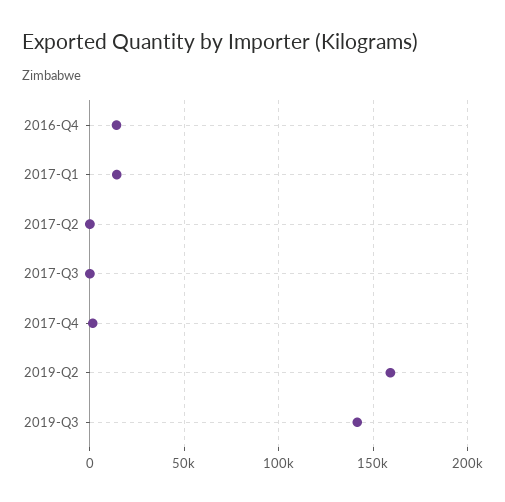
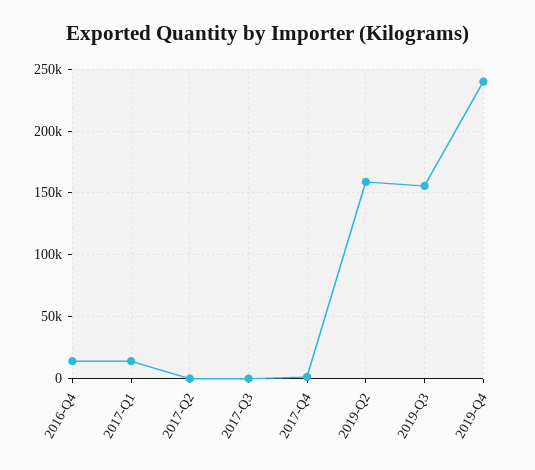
2019-Q3: 140000 -> 155000
2019-Q4: none -> 240000

